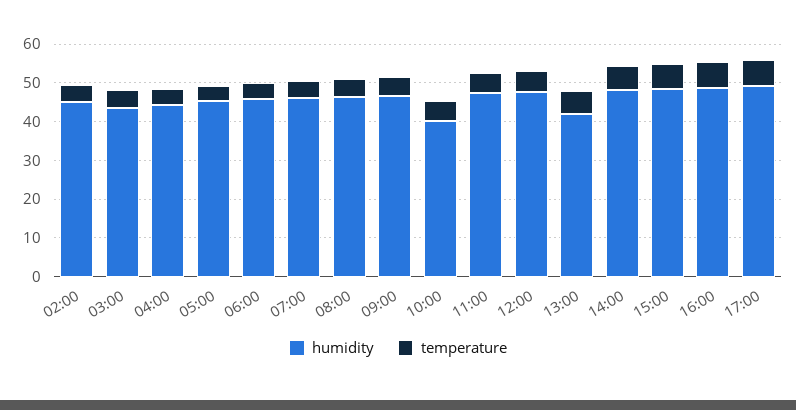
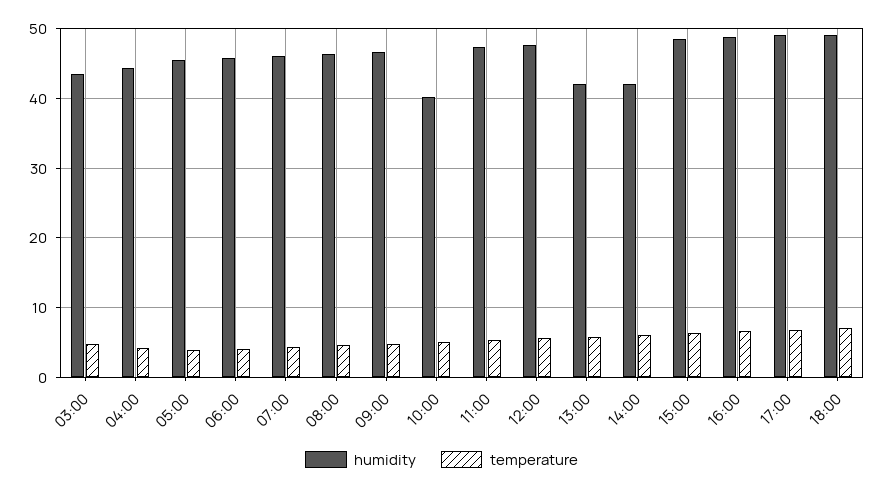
humidity, 02:00: 45 -> none
temperature, 02:00: 5 -> none
humidity, 14:00: 47.5 -> 42
humidity, 18:00: none -> 49
temperature, 18:00: none -> 7

